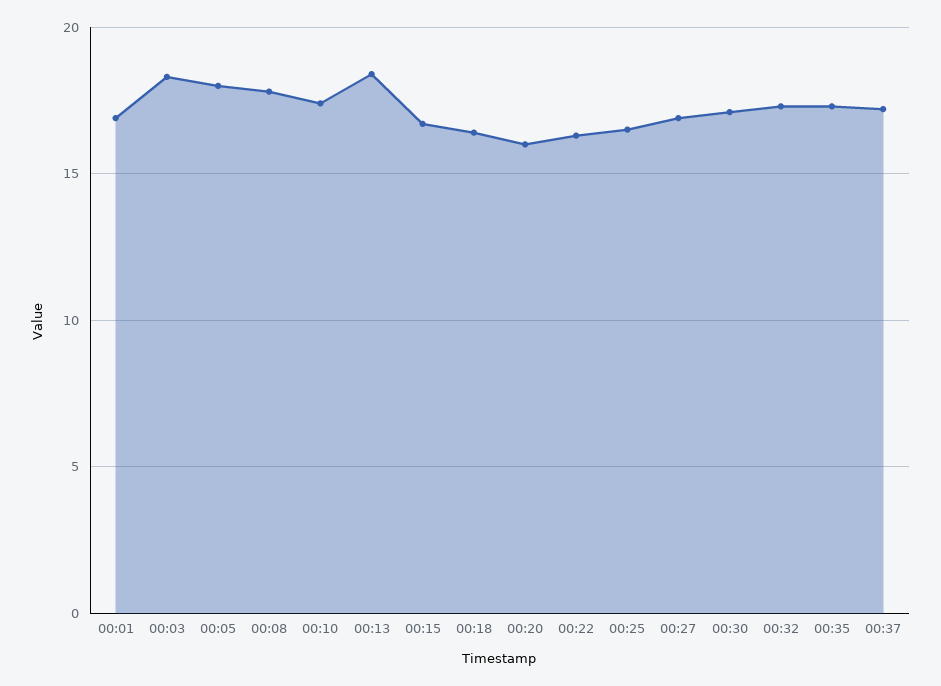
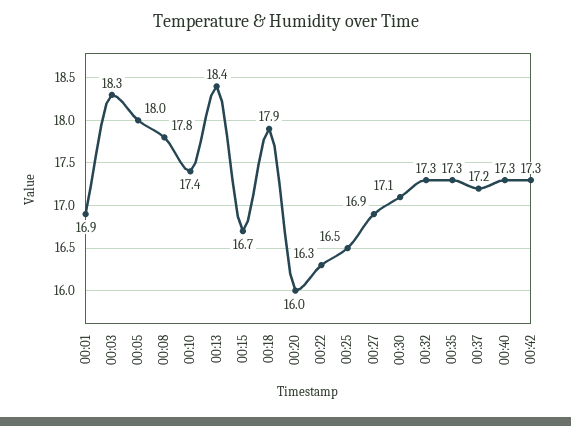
00:18: 16.5 -> 17.9
00:40: none -> 17.3
00:42: none -> 17.3

